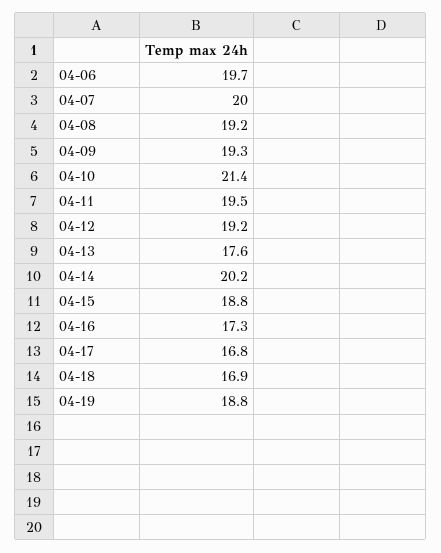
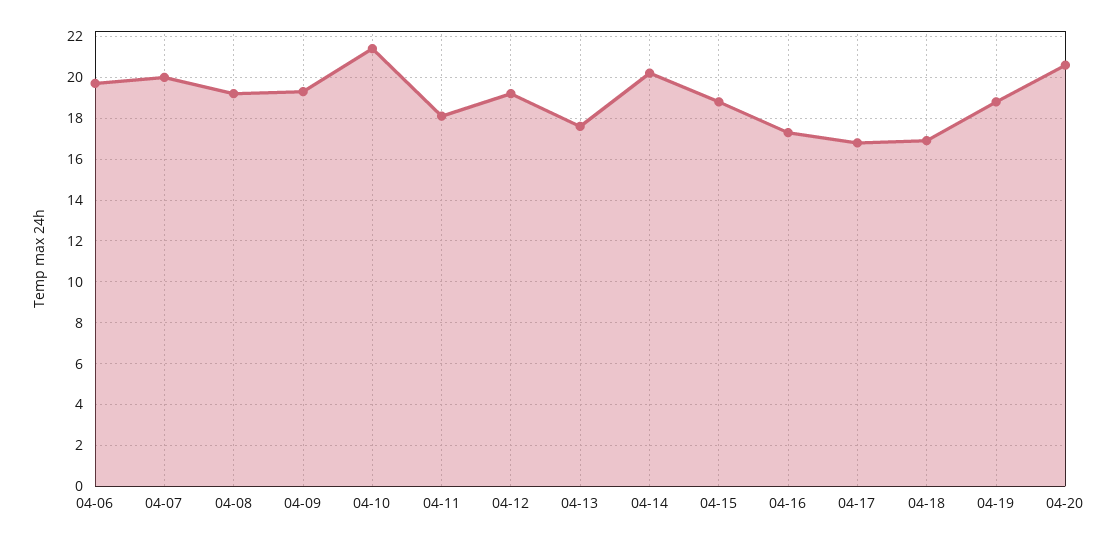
04-11: 19.5 -> 18
04-20: none -> 20.5

